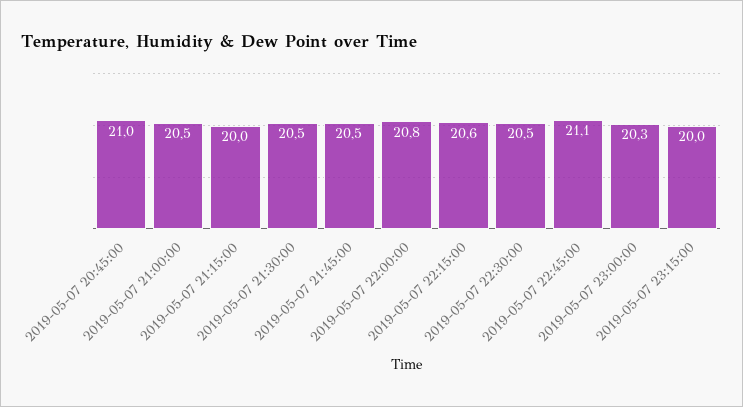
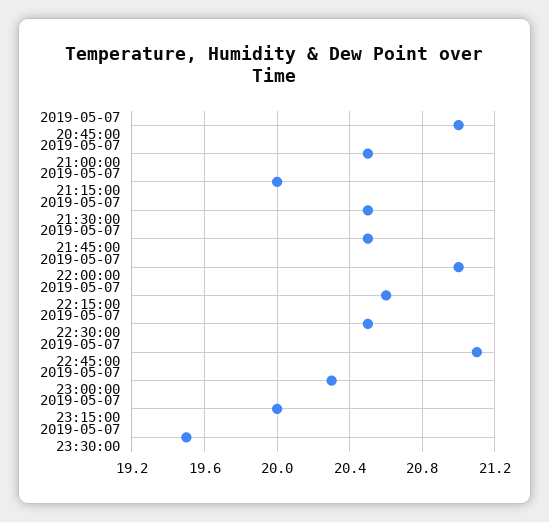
2019-05-07 22:00:00: 20.8 -> 21
2019-05-07 23:30:00: none -> 19.5

